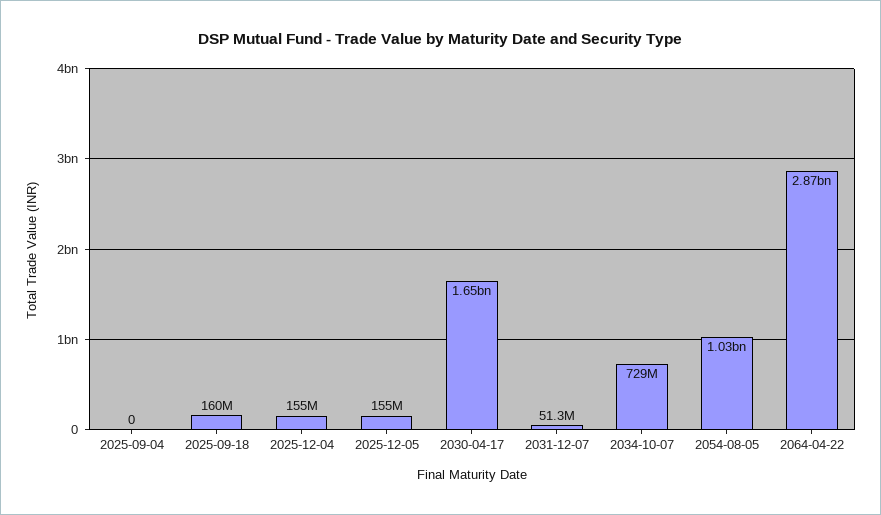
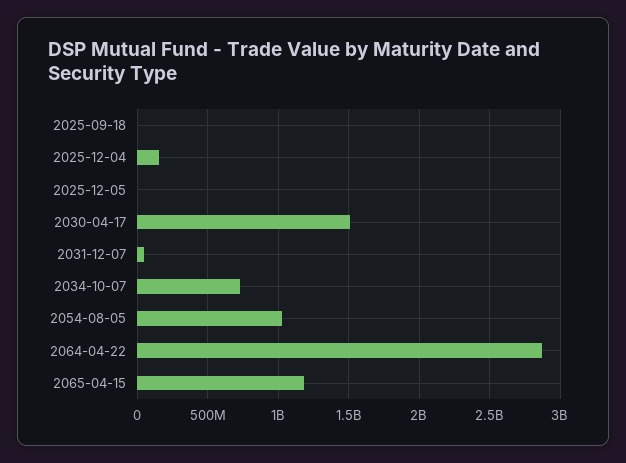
2025-09-04: 0 -> none
2025-09-18: 160000000 -> 0
2025-12-05: 155000000 -> 0
2030-04-17: 1650000000 -> 1500000000
2065-04-15: none -> 1200000000

